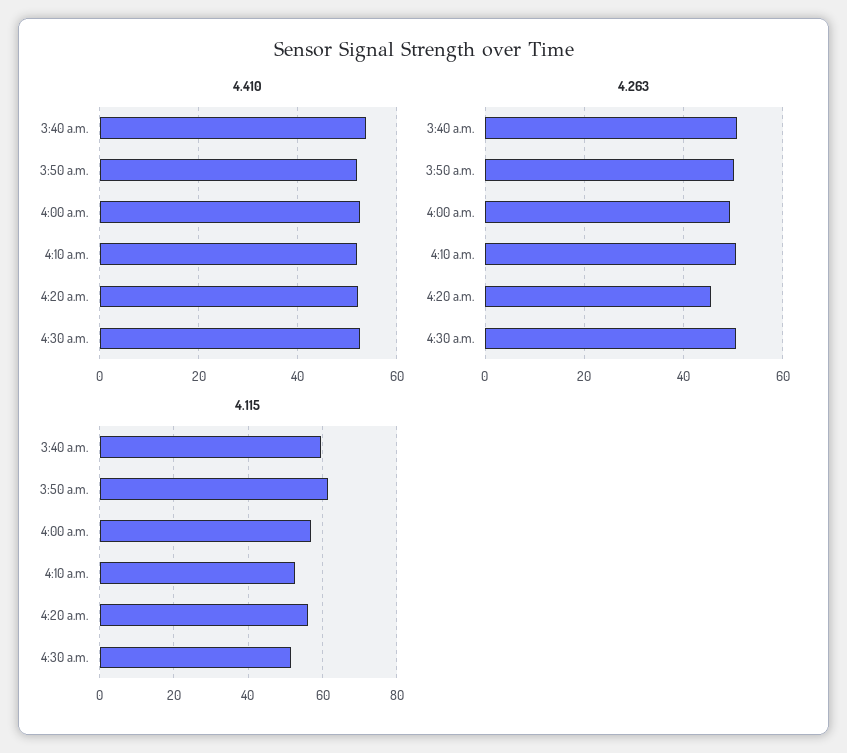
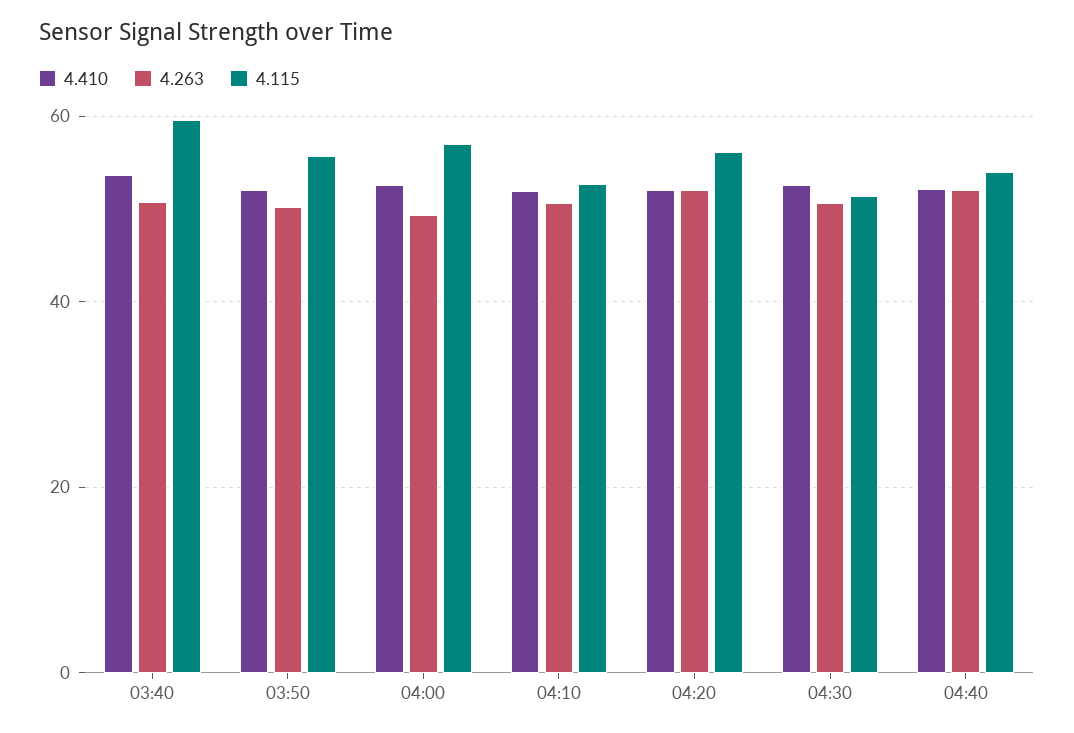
4.263, 4:20 a.m.: 46 -> 52
4.115, 3:50 a.m.: 62 -> 56
4.410, 04:40: none -> 52
4.263, 04:40: none -> 52
4.115, 04:40: none -> 54

